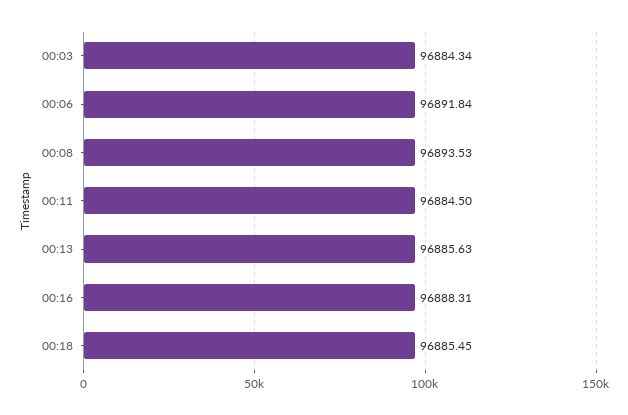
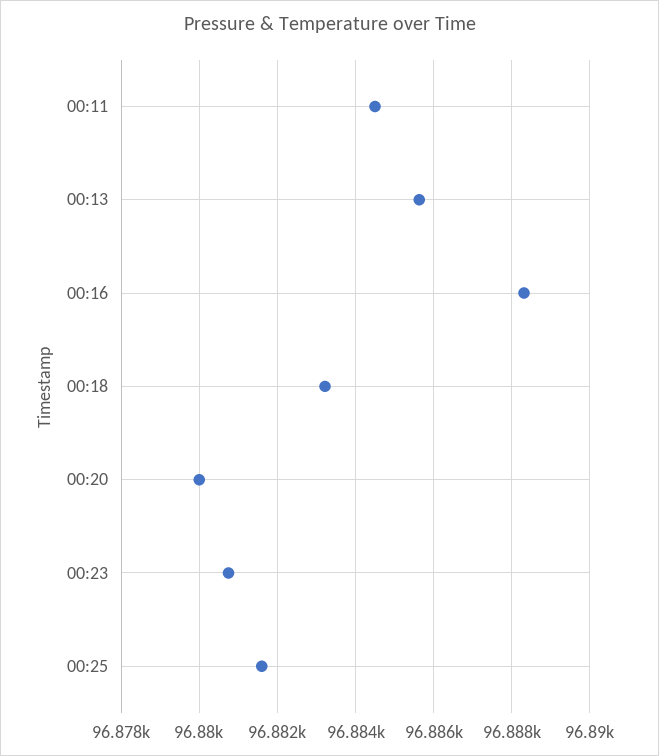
00:03: 96884.34 -> none
00:06: 96891.84 -> none
00:08: 96893.53 -> none
00:18: 96885.45 -> 96883.2
00:20: none -> 96880
00:23: none -> 96880.8
00:25: none -> 96881.6

